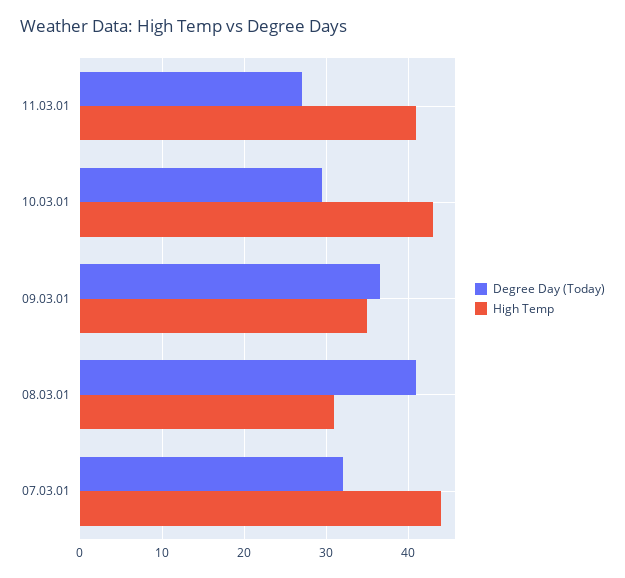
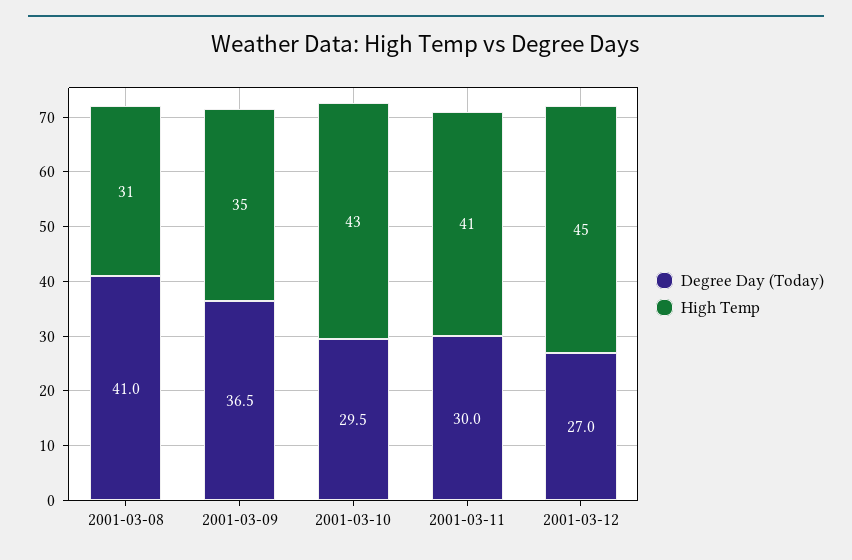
Degree Day (Today), 11.03.01: 27 -> 30
Degree Day (Today), 07.03.01: 32 -> none
High Temp, 07.03.01: 44 -> none
Degree Day (Today), 2001-03-12: none -> 27
High Temp, 2001-03-12: none -> 45

